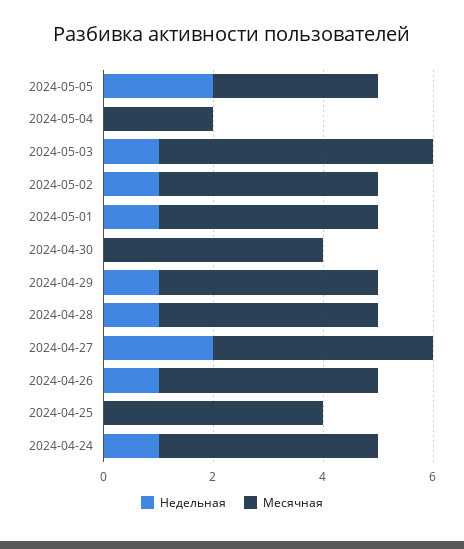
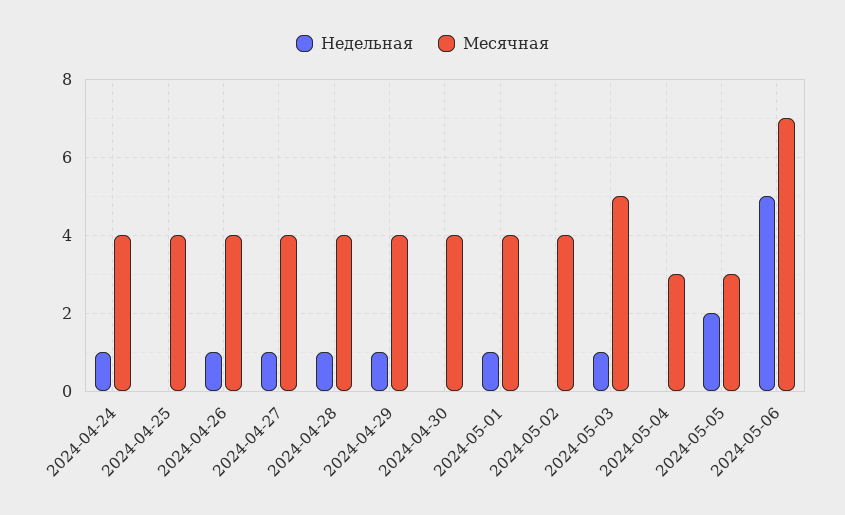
Месячная, 2024-05-04: 2 -> 3
Недельная, 2024-05-02: 1 -> 0
Недельная, 2024-04-27: 2 -> 1
Недельная, 2024-05-06: none -> 5
Месячная, 2024-05-06: none -> 7

